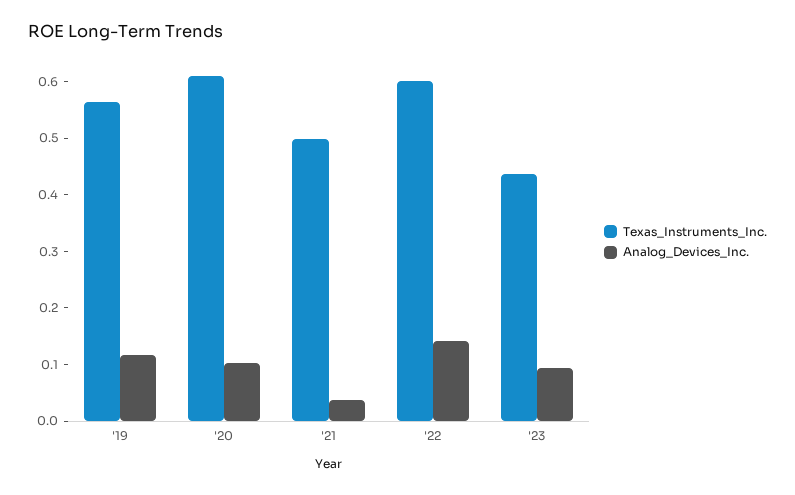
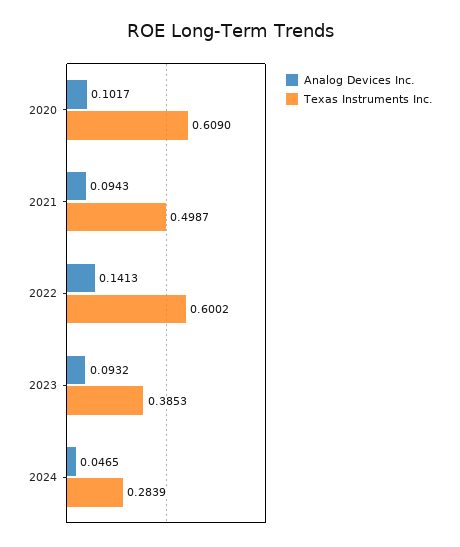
Texas_Instruments_Inc., '19: 0.56 -> none
Analog_Devices_Inc., '19: 0.12 -> none
Analog_Devices_Inc., '21: 0.04 -> 0.0943
Texas_Instruments_Inc., '23: 0.44 -> 0.3853
Analog_Devices_Inc., 2024: none -> 0.0465
Texas_Instruments_Inc., 2024: none -> 0.2839

